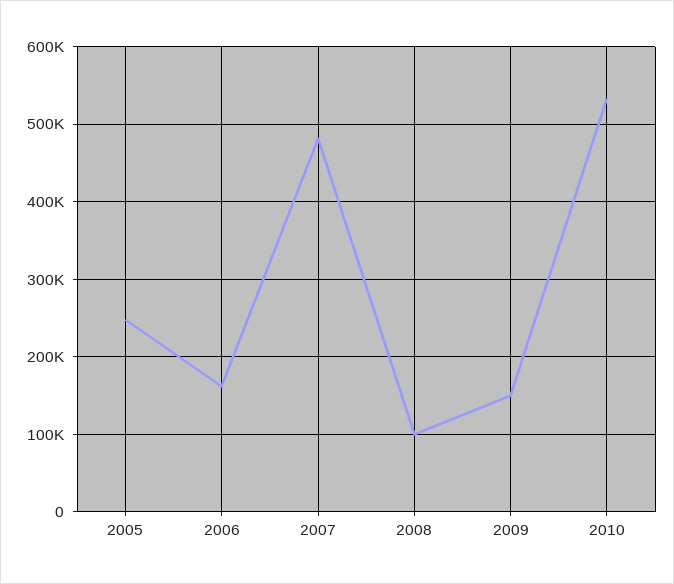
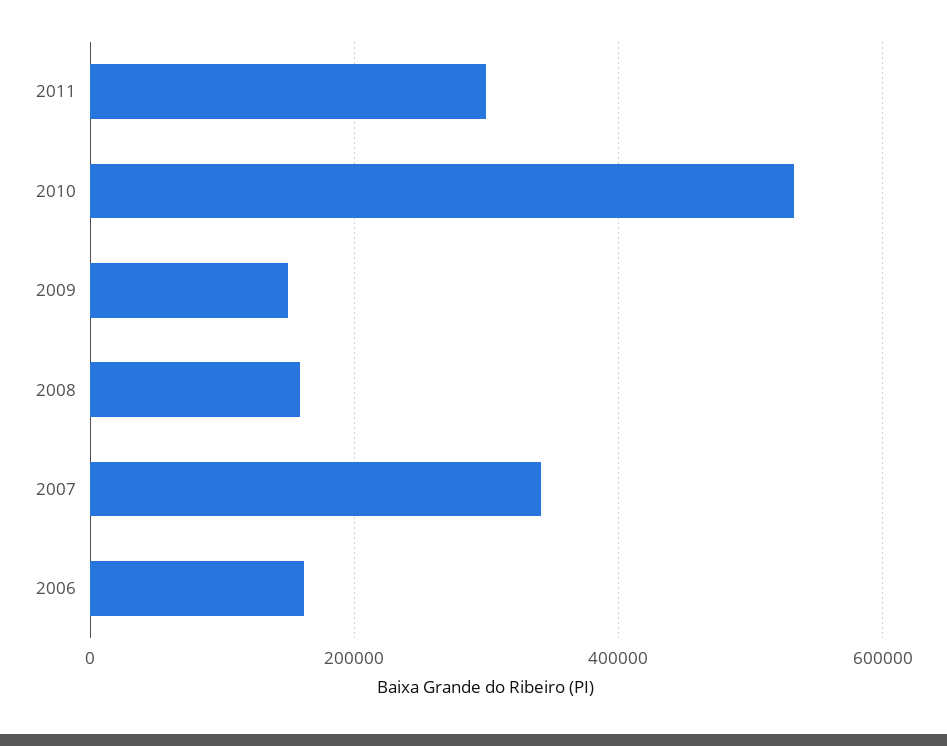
2005: 250000 -> none
2007: 480000 -> 340000
2008: 100000 -> 160000
2011: none -> 300000

